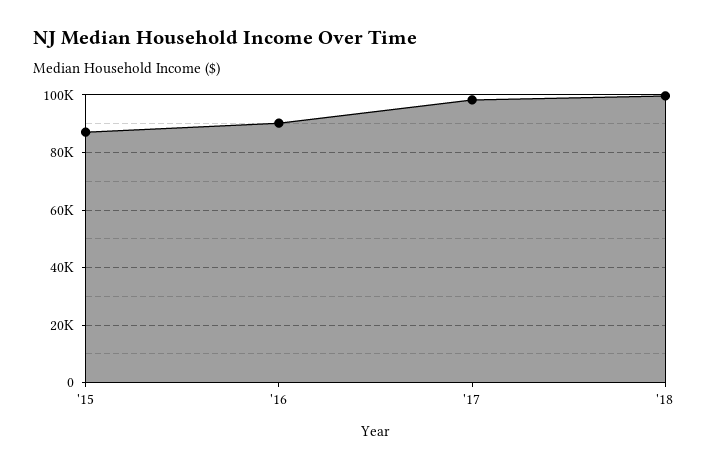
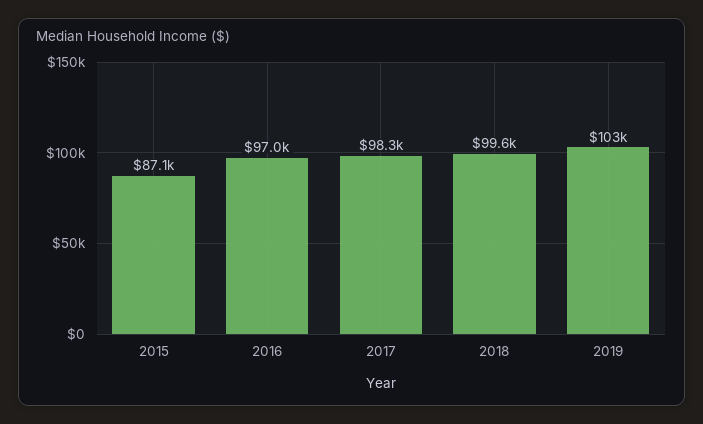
'16: 90000 -> 97000
2019: none -> 103000

